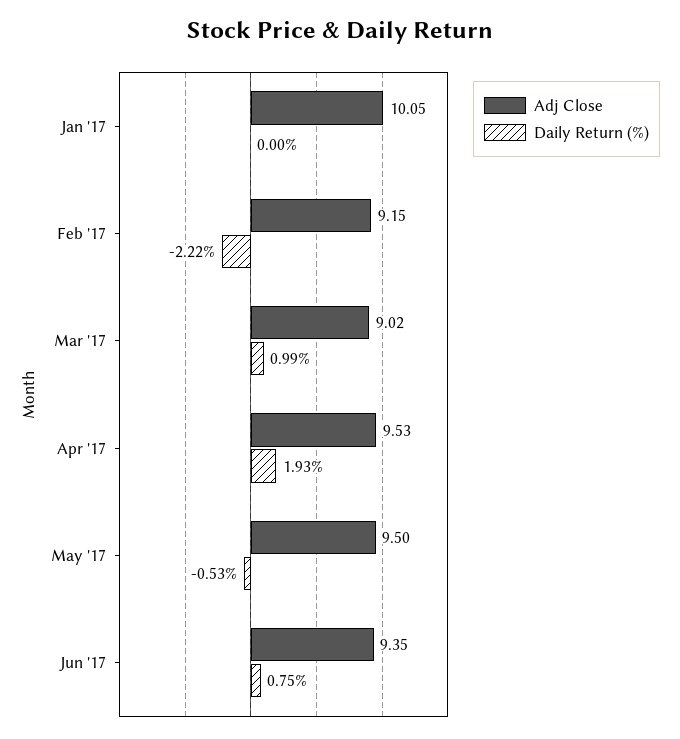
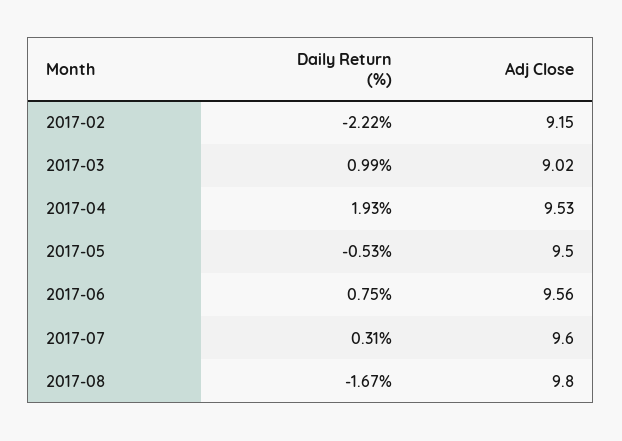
Adj Close, Jan '17: 10.05 -> none
Daily Return (%), Jan '17: 0 -> none
Adj Close, Jun '17: 9.35 -> 9.56
Daily Return (%), 2017-07: none -> 0.31
Adj Close, 2017-07: none -> 9.6
Daily Return (%), 2017-08: none -> -1.67
Adj Close, 2017-08: none -> 9.8

